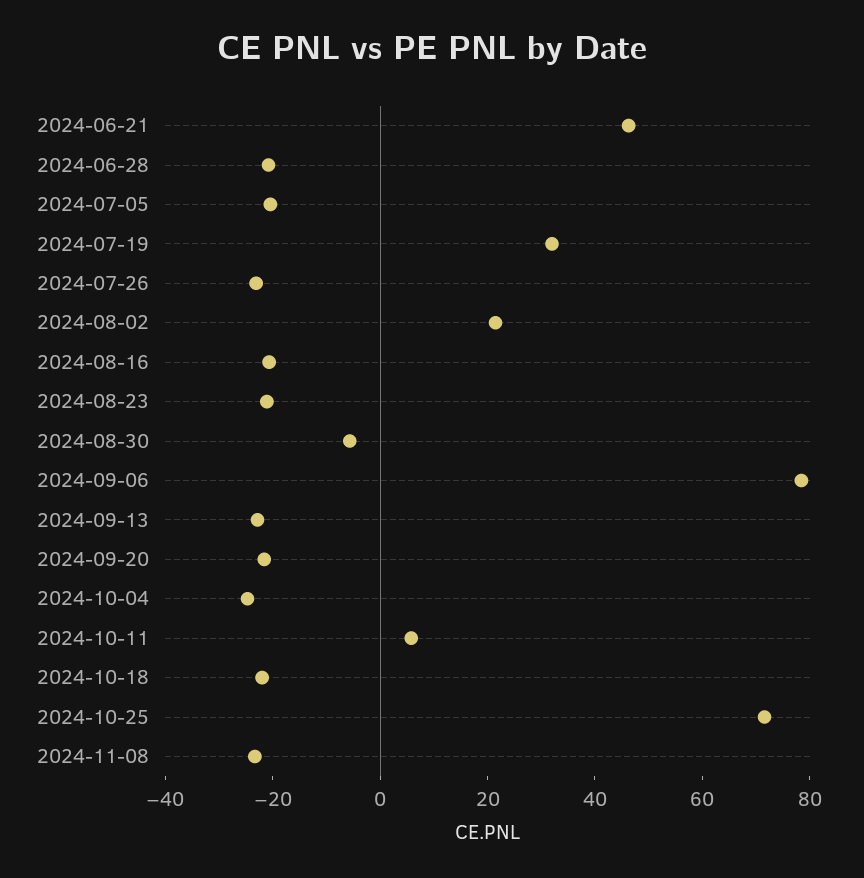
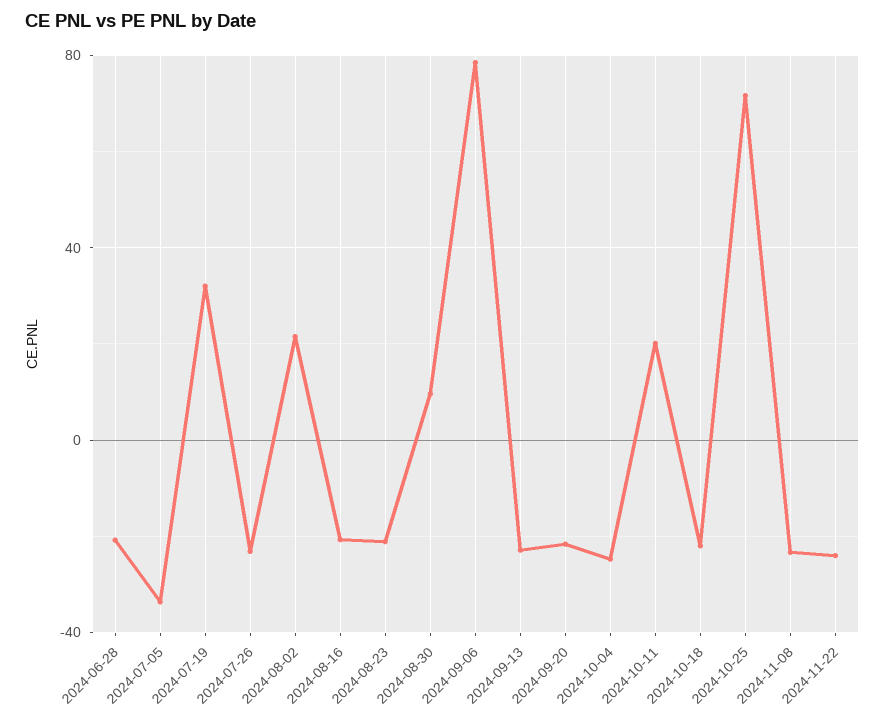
2024-06-21: 45 -> none
2024-07-05: -20 -> -35
2024-08-30: -5 -> 10
2024-10-11: 5 -> 20
2024-11-22: none -> -25

